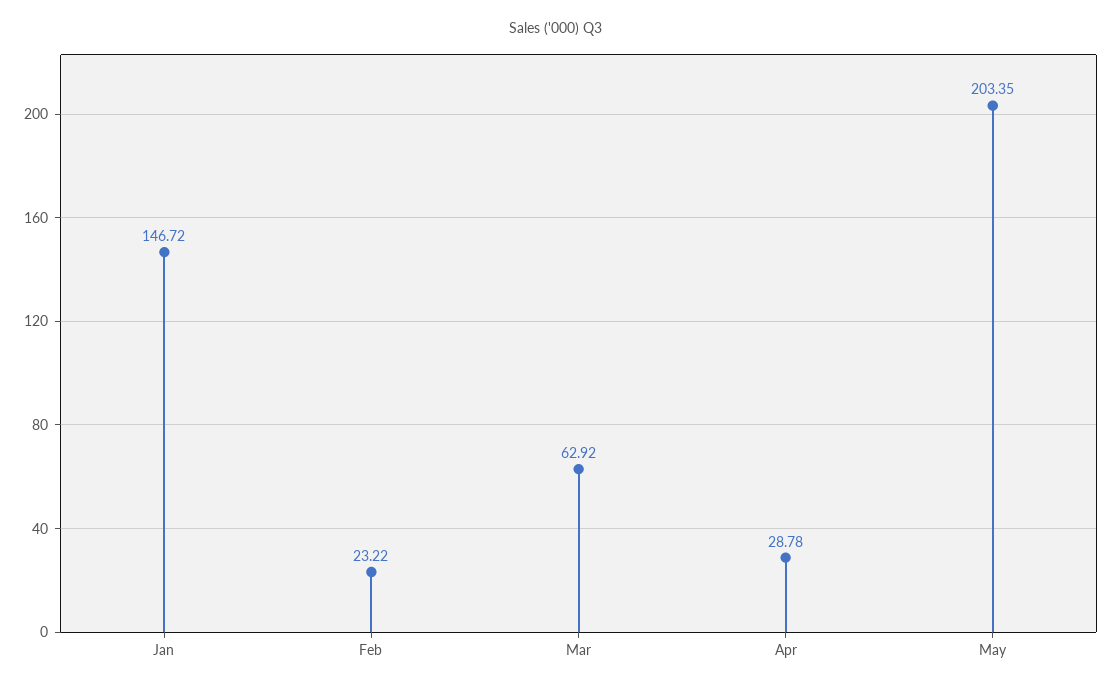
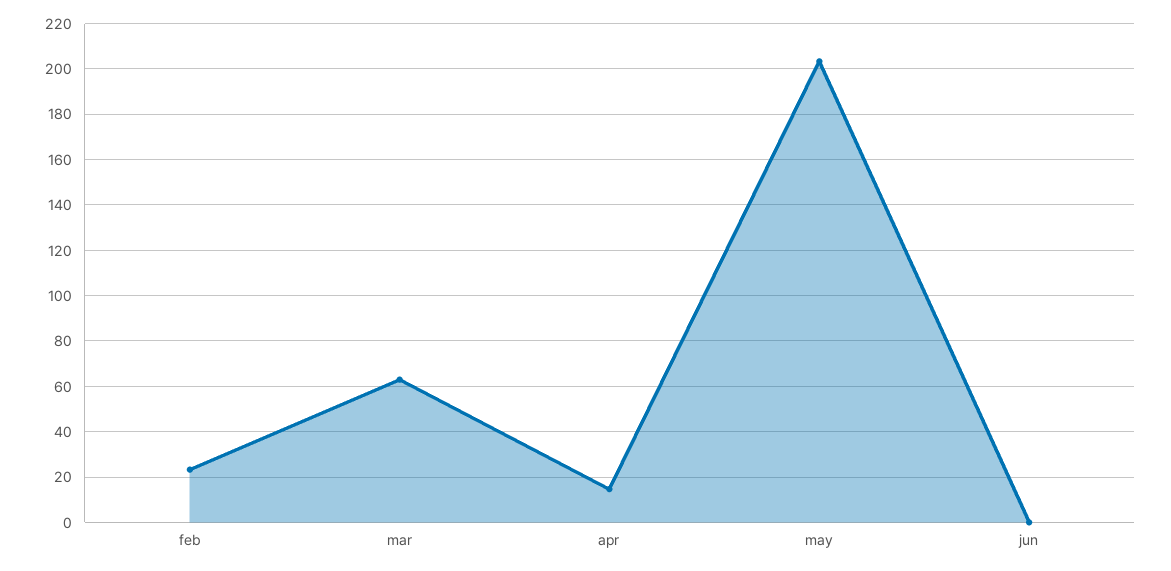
Jan: 146.72 -> none
Apr: 28.78 -> 15
jun: none -> 0

